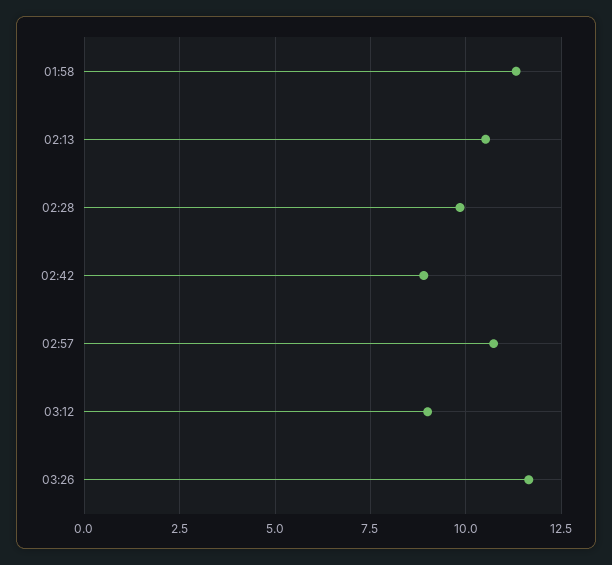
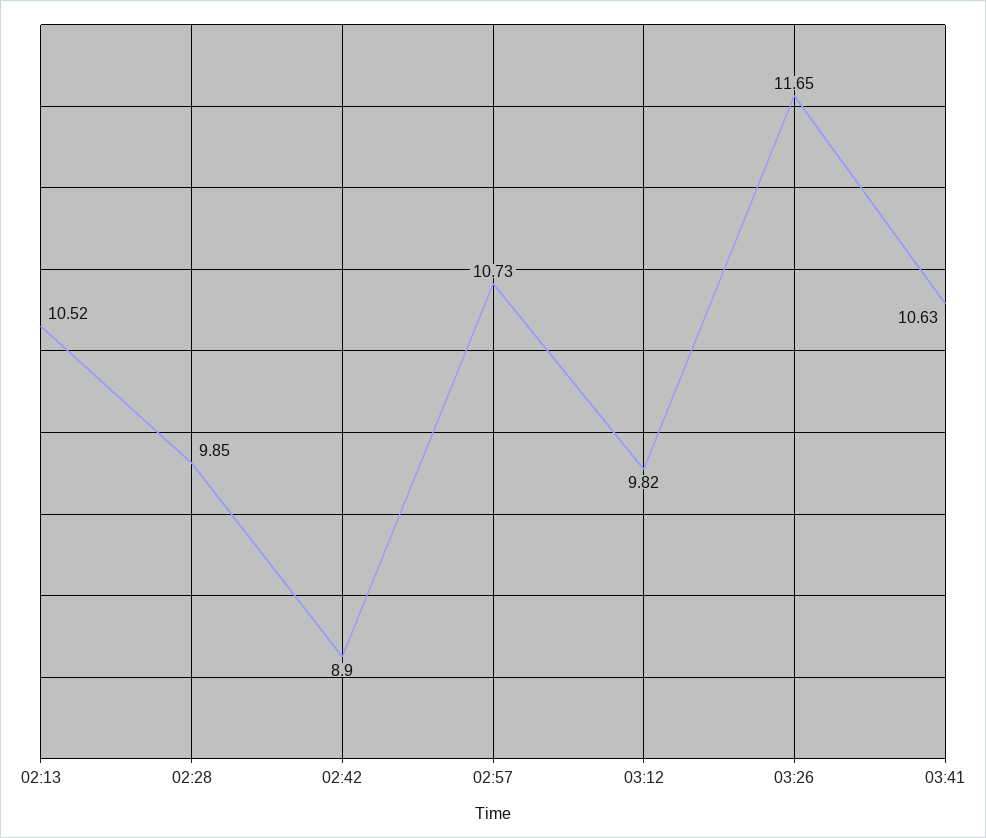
01:58: 11.25 -> none
03:12: 9 -> 9.82
03:41: none -> 10.63

